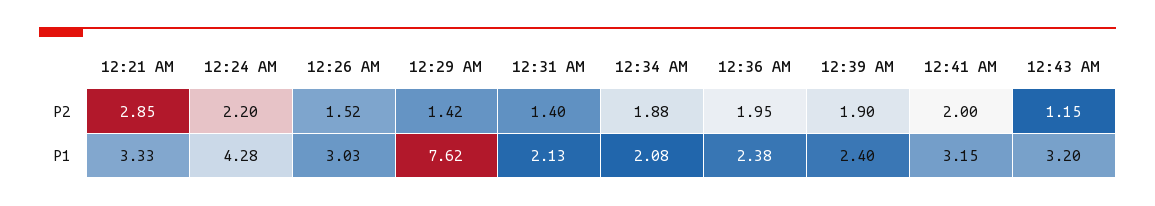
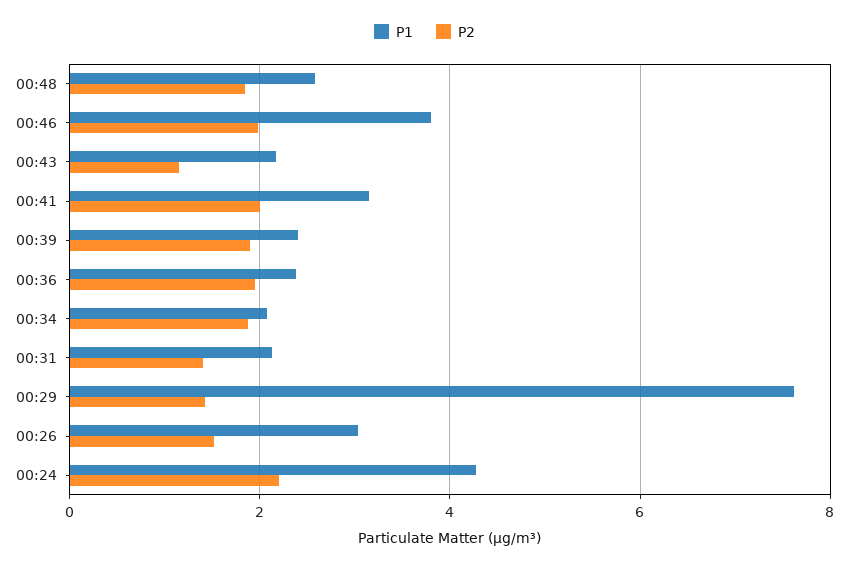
P2, 12:21 AM: 2.85 -> none
P1, 12:21 AM: 3.33 -> none
P1, 12:43 AM: 3.2 -> 2.2
P1, 00:48: none -> 2.6
P2, 00:48: none -> 1.8
P1, 00:46: none -> 3.8
P2, 00:46: none -> 2

